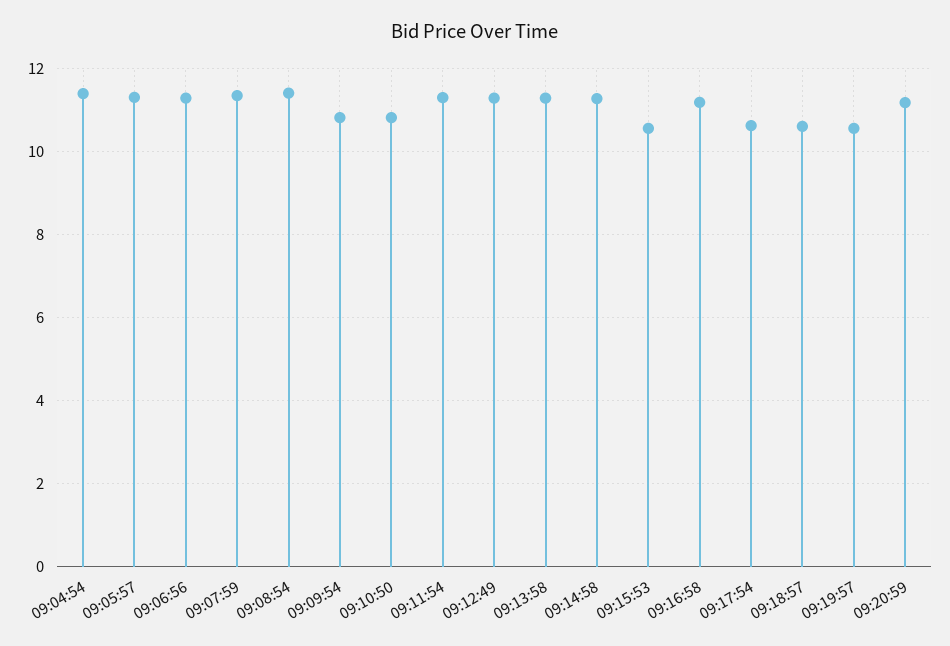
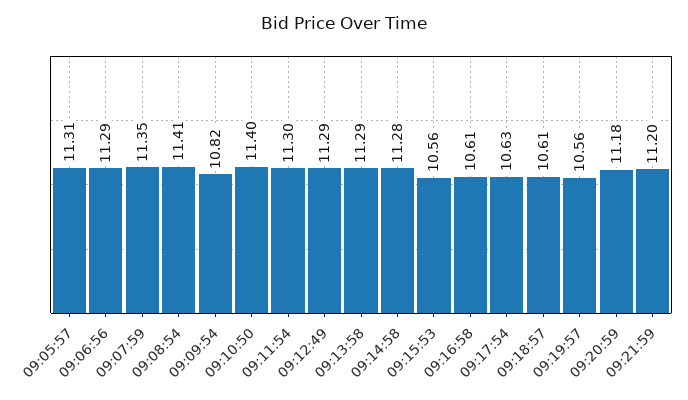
09:04:54: 11.4 -> none
09:10:50: 10.8 -> 11.4
09:16:58: 11.2 -> 10.61
09:21:59: none -> 11.2

